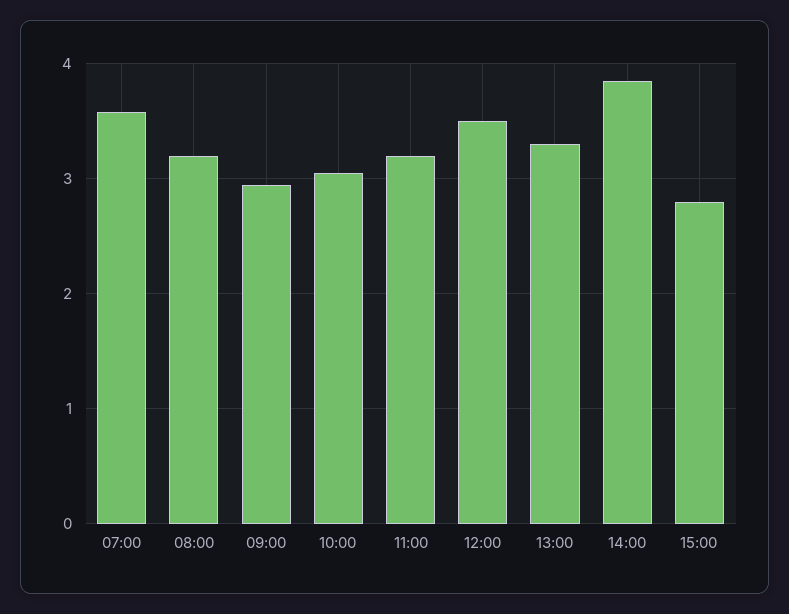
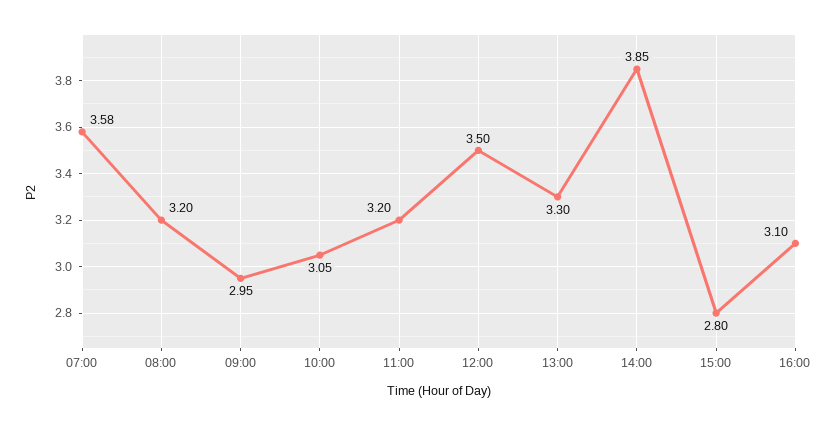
16:00: none -> 3.1

